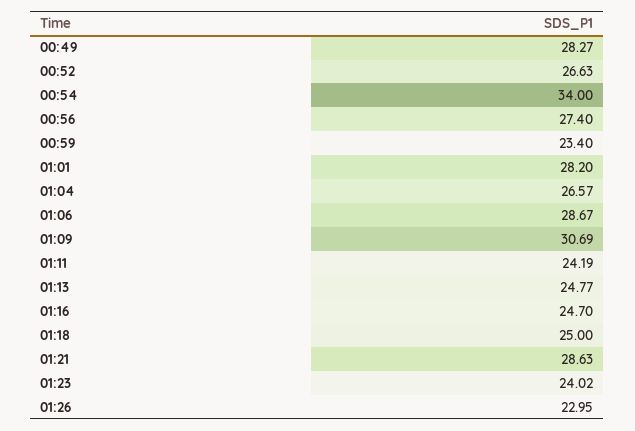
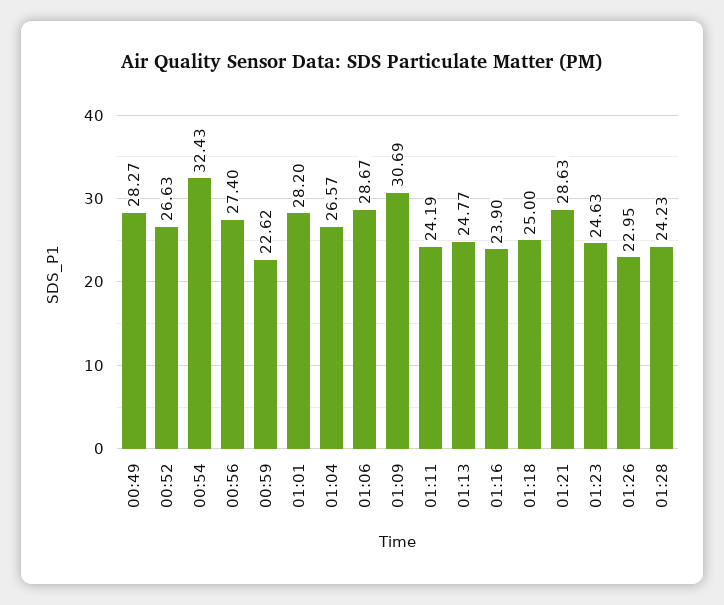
00:54: 34 -> 32.43
00:59: 23.4 -> 22.62
01:16: 24.7 -> 23.9
01:23: 24.02 -> 24.63
01:28: none -> 24.23

